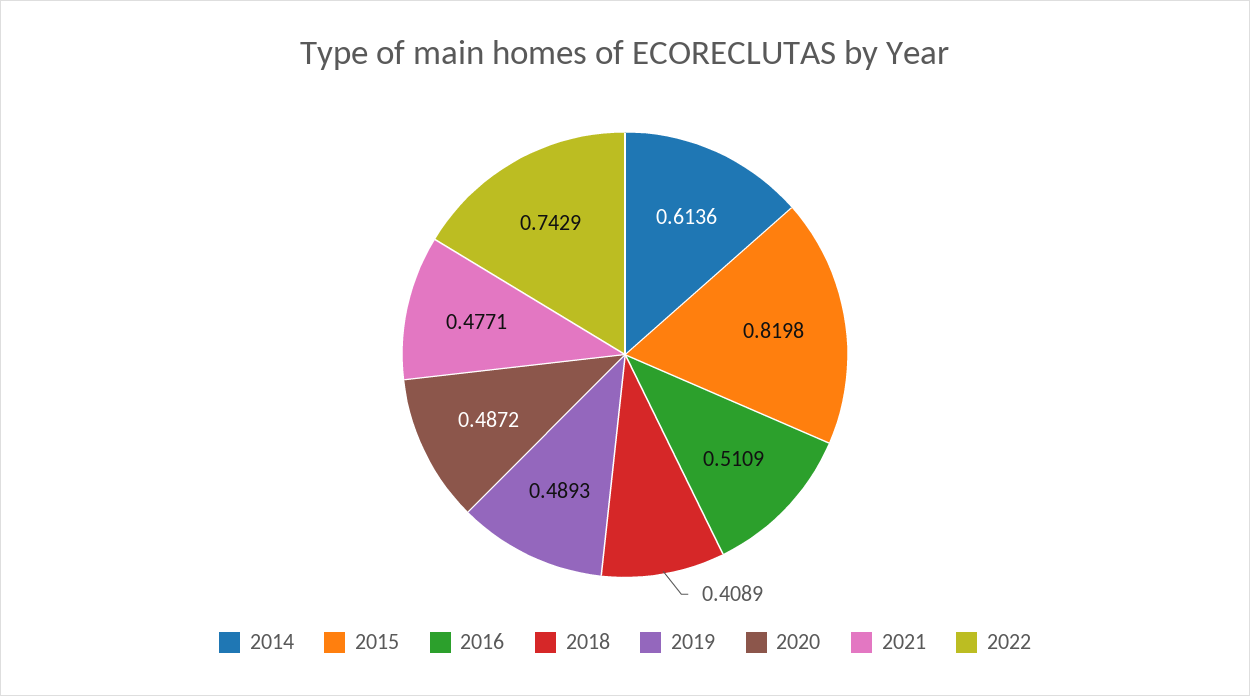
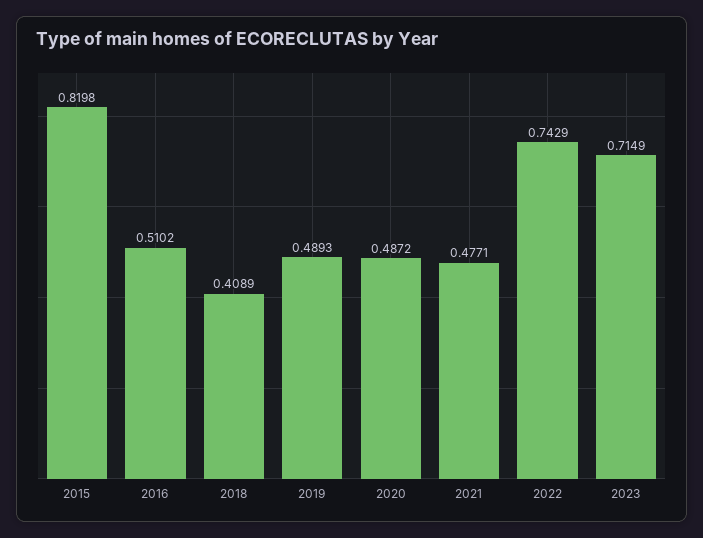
2014: 0.6136 -> none
2016: 0.5109 -> 0.5102
2023: none -> 0.7149

